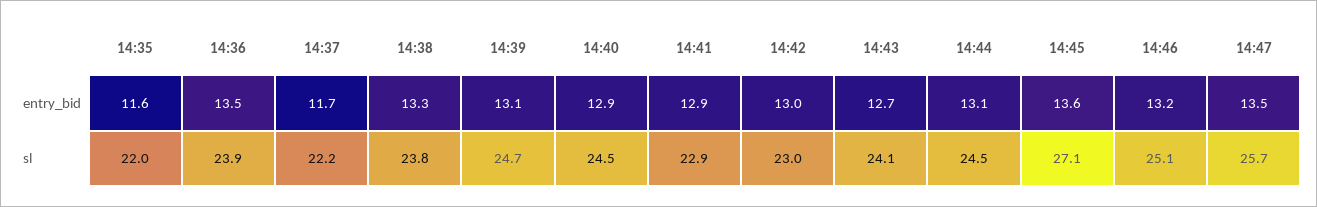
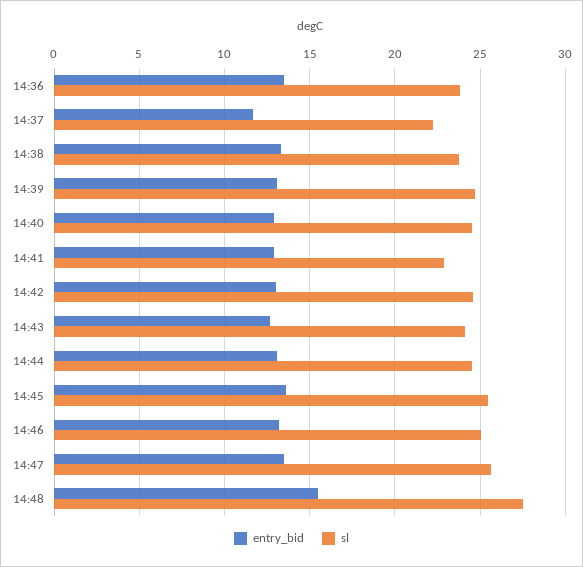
entry_bid, 14:35: 11.6 -> none
sl, 14:35: 22 -> none
sl, 14:42: 23 -> 24.5
sl, 14:45: 27.1 -> 25.5
entry_bid, 14:48: none -> 15.5
sl, 14:48: none -> 27.5

